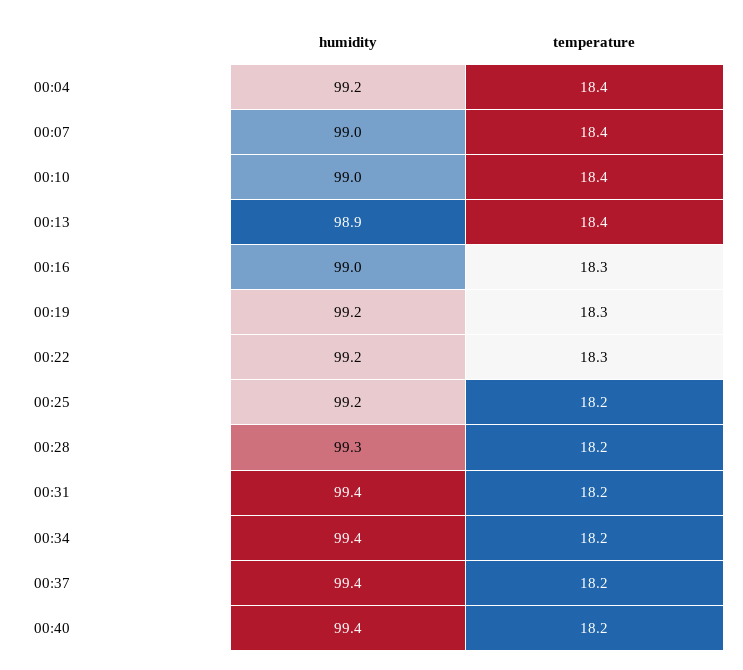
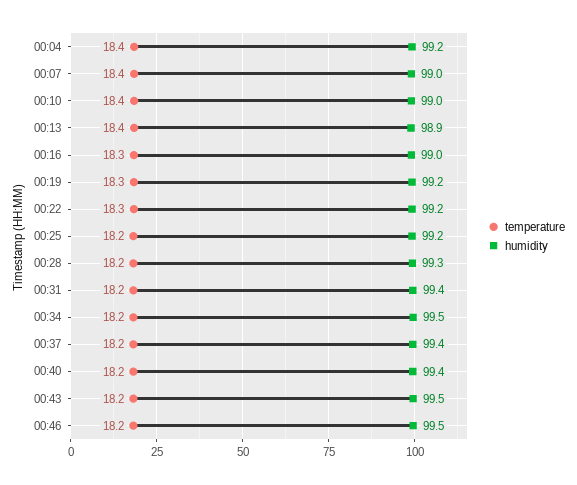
humidity, 00:34: 99.4 -> 99.5
temperature, 00:43: none -> 18.2
humidity, 00:43: none -> 99.5
temperature, 00:46: none -> 18.2
humidity, 00:46: none -> 99.5

